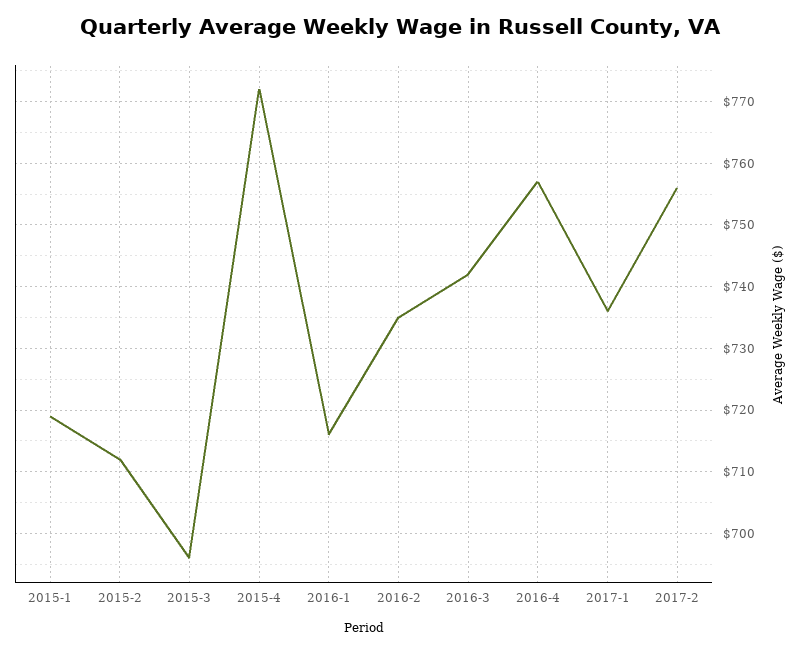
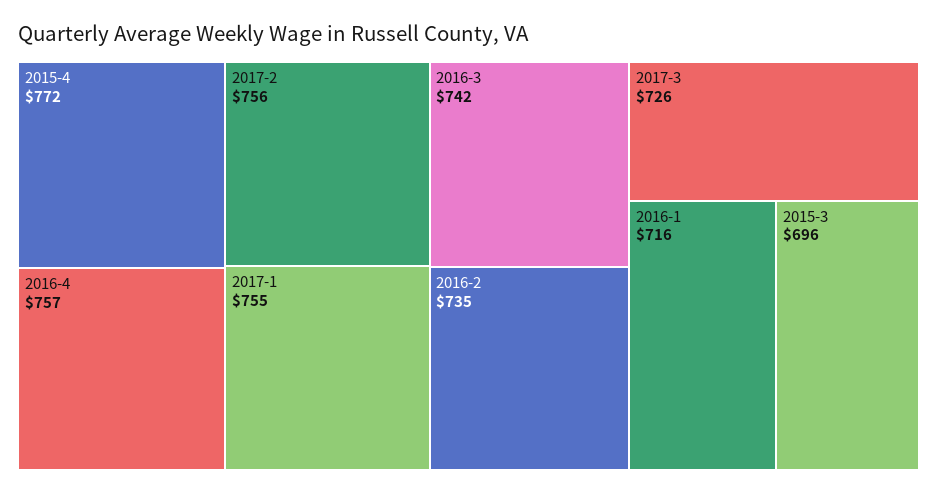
2015-1: 719 -> none
2015-2: 712 -> none
2017-1: 736 -> 755
2017-3: none -> 726

